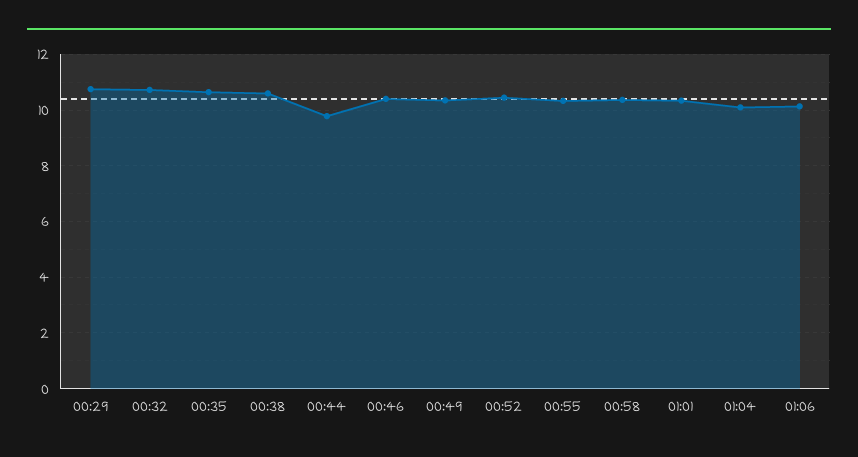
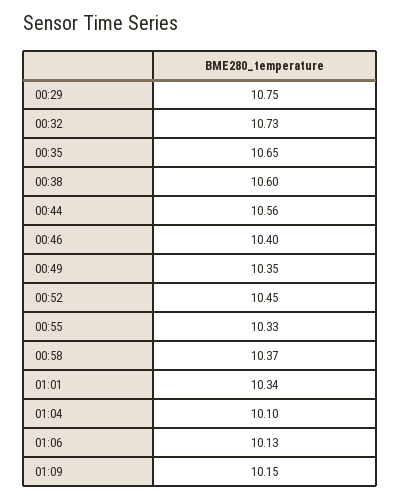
00:44: 9.75 -> 10.56
01:09: none -> 10.15

